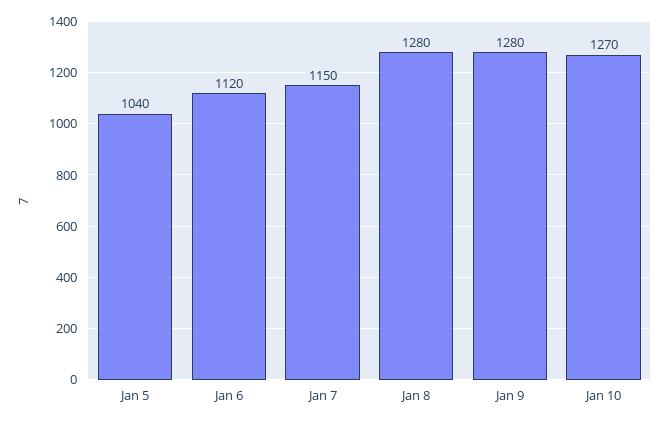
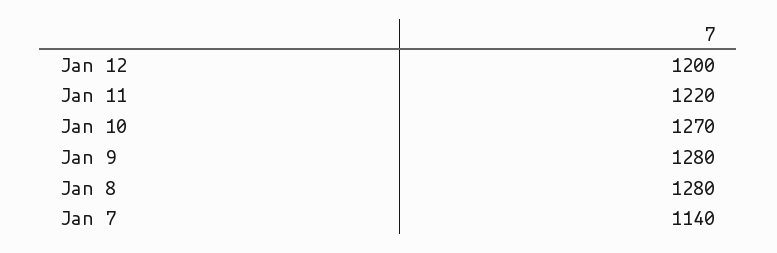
Jan 5: 1040 -> none
Jan 6: 1120 -> none
Jan 7: 1150 -> 1140
Jan 12: none -> 1200
Jan 11: none -> 1220

